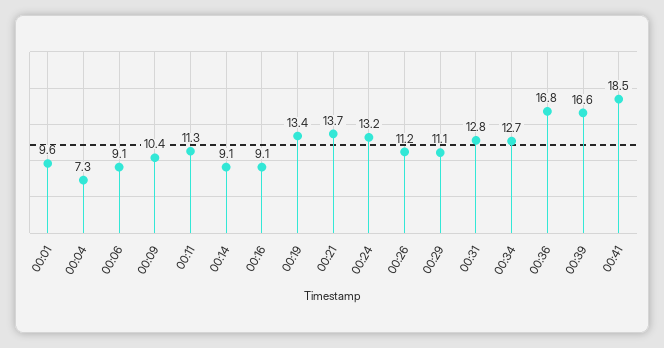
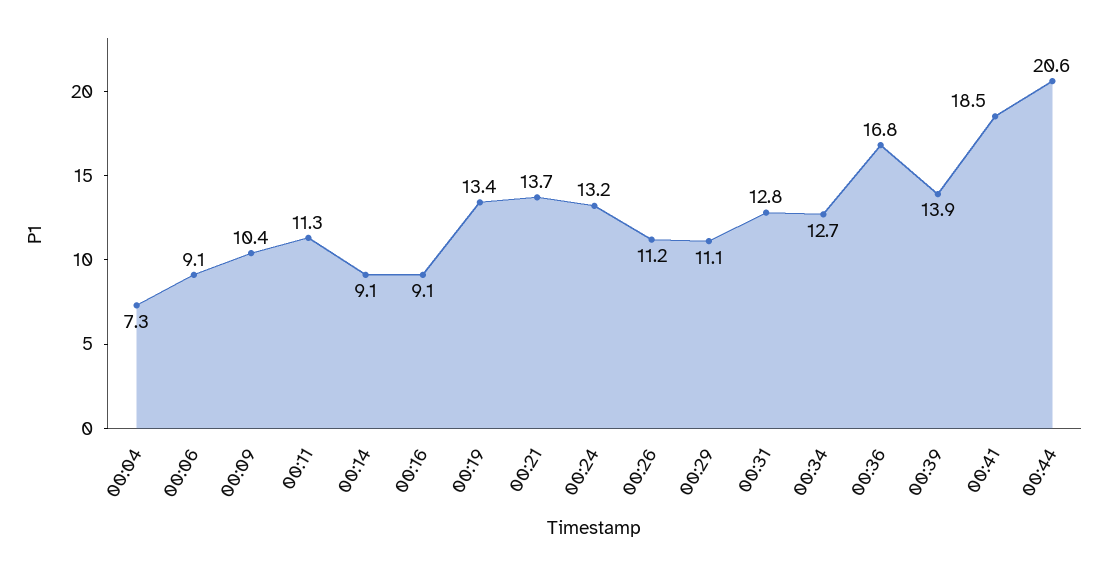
00:01: 9.6 -> none
00:39: 16.6 -> 13.9
00:44: none -> 20.6

